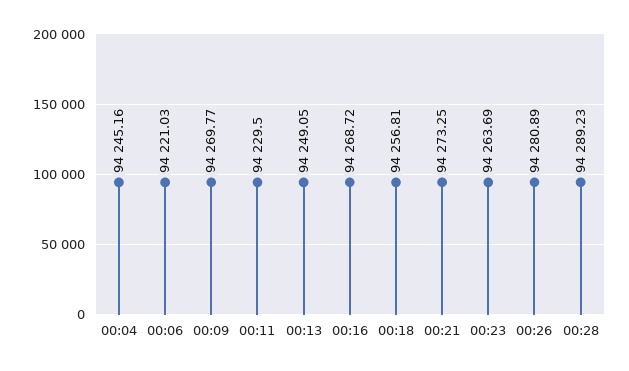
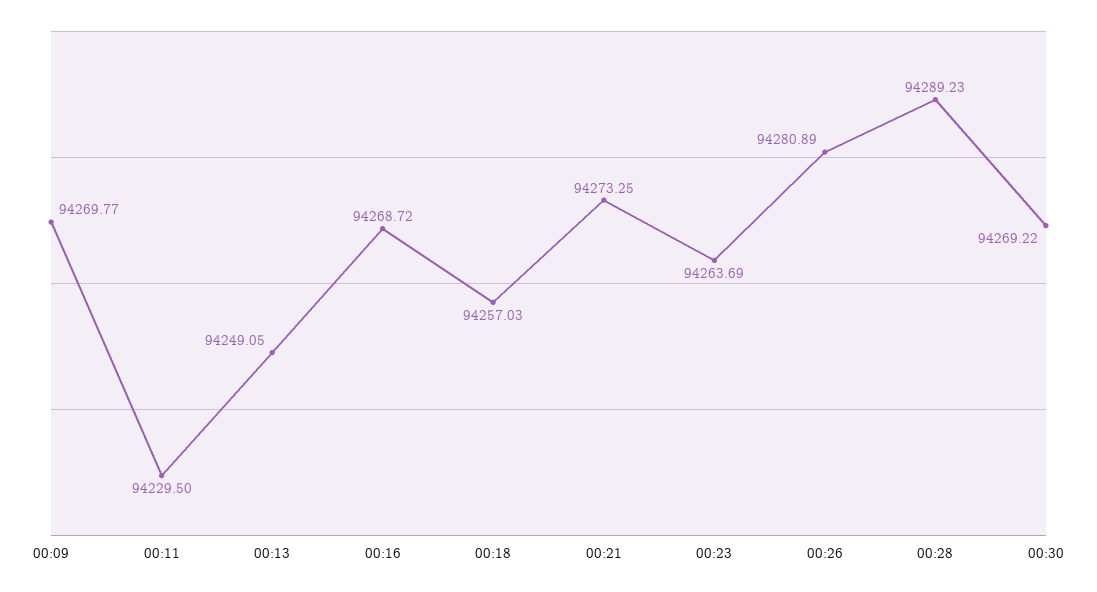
00:04: 94245.16 -> none
00:06: 94221.03 -> none
00:18: 94256.81 -> 94257.03
00:30: none -> 94269.22

